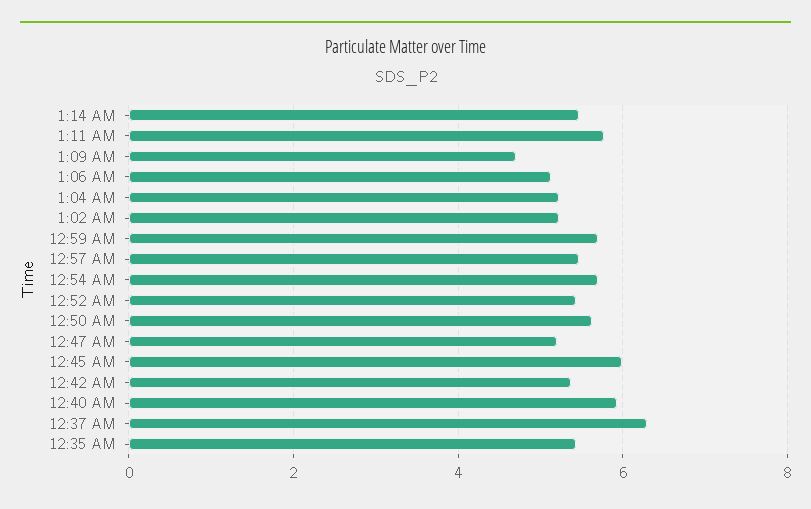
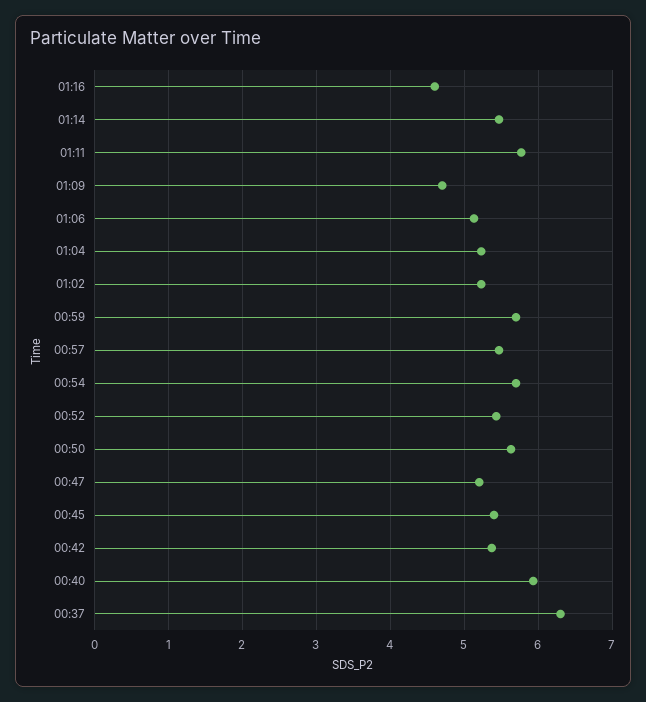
12:45 AM: 6 -> 5.4
12:35 AM: 5.4 -> none
01:16: none -> 4.6

